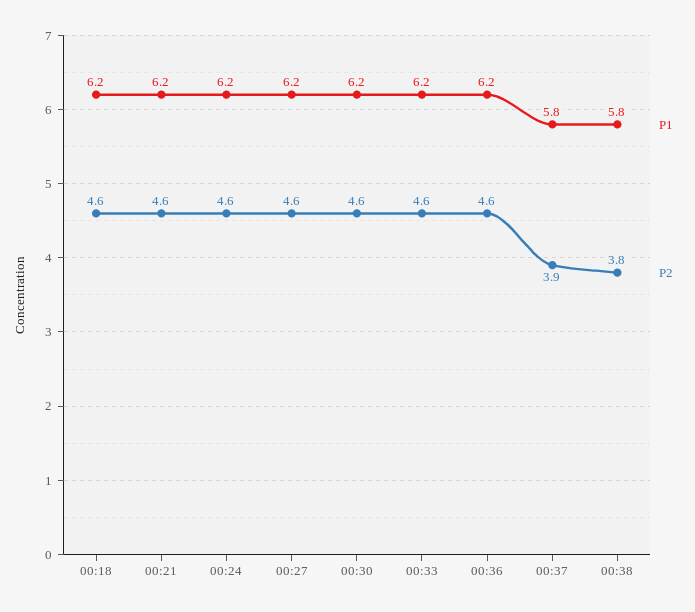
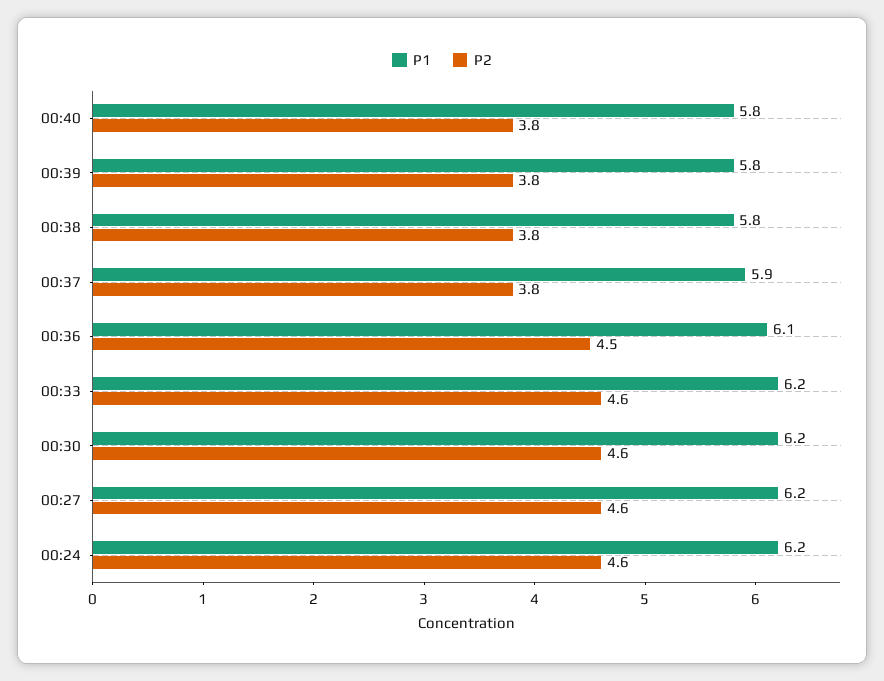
P1, 00:18: 6.2 -> none
P2, 00:18: 4.6 -> none
P1, 00:21: 6.2 -> none
P2, 00:21: 4.6 -> none
P1, 00:36: 6.2 -> 6.1
P2, 00:36: 4.6 -> 4.5
P1, 00:37: 5.8 -> 5.9
P2, 00:37: 3.9 -> 3.8
P1, 00:40: none -> 5.8
P2, 00:40: none -> 3.8
P1, 00:39: none -> 5.8
P2, 00:39: none -> 3.8

